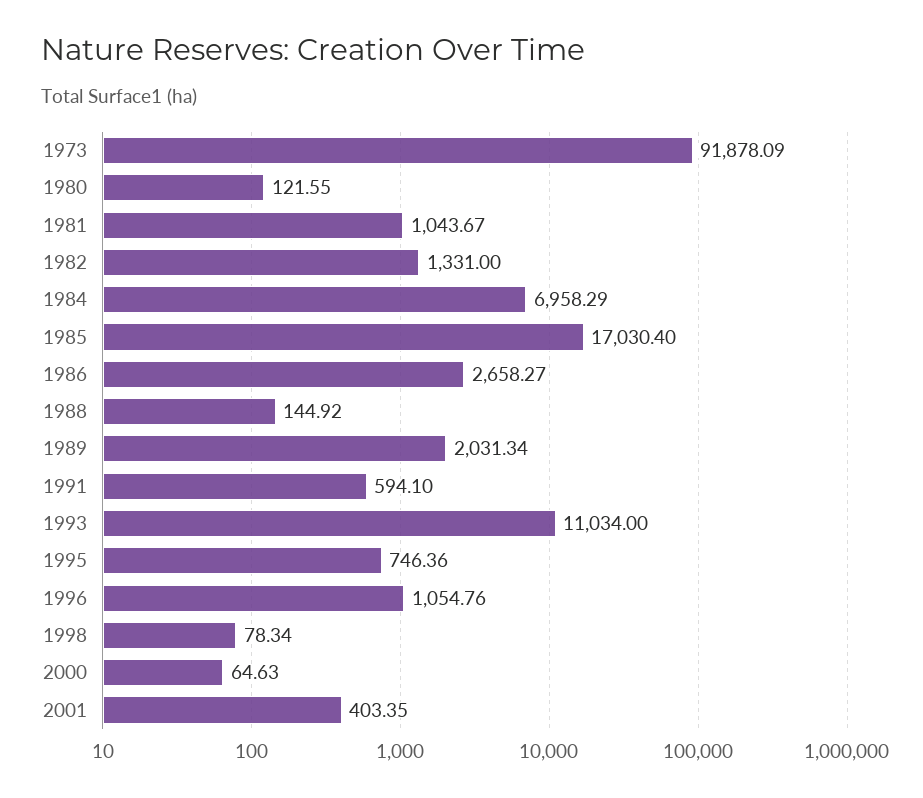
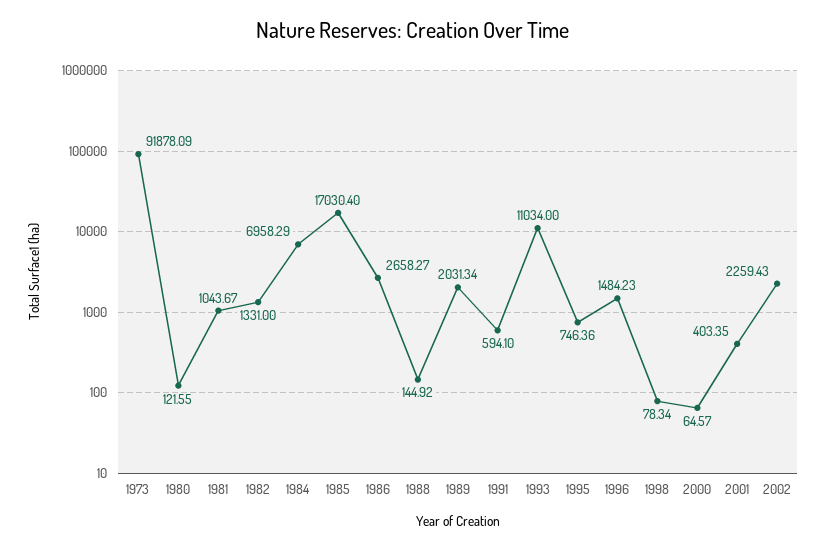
1996: 1054.76 -> 1484.23
2000: 64.63 -> 64.57
2002: none -> 2259.43

